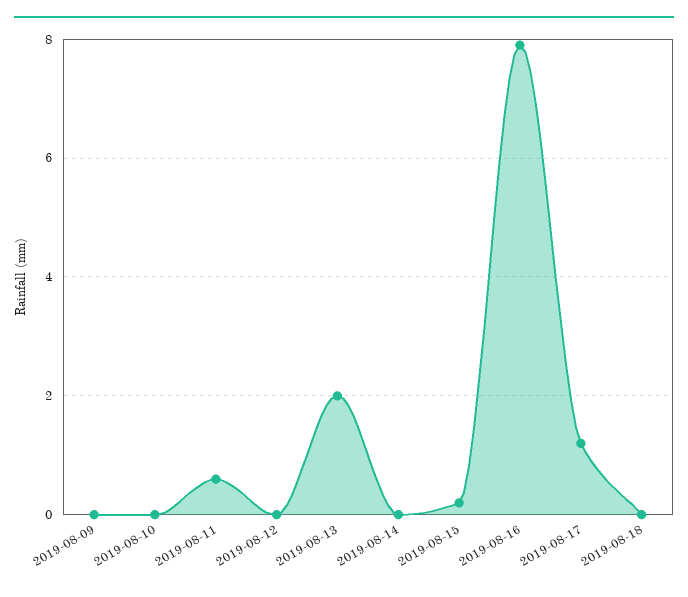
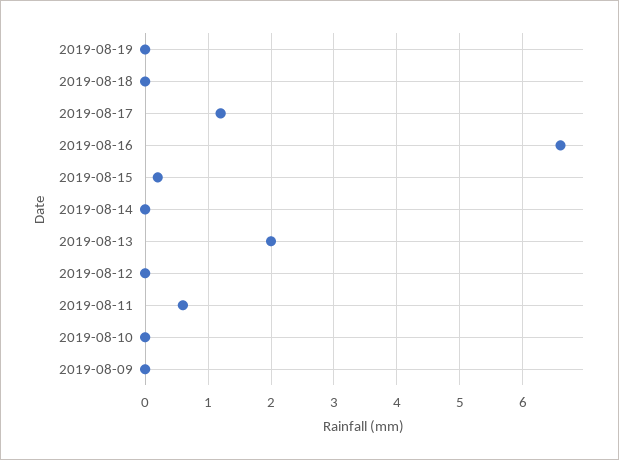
2019-08-16: 8 -> 6.6
2019-08-19: none -> 0

